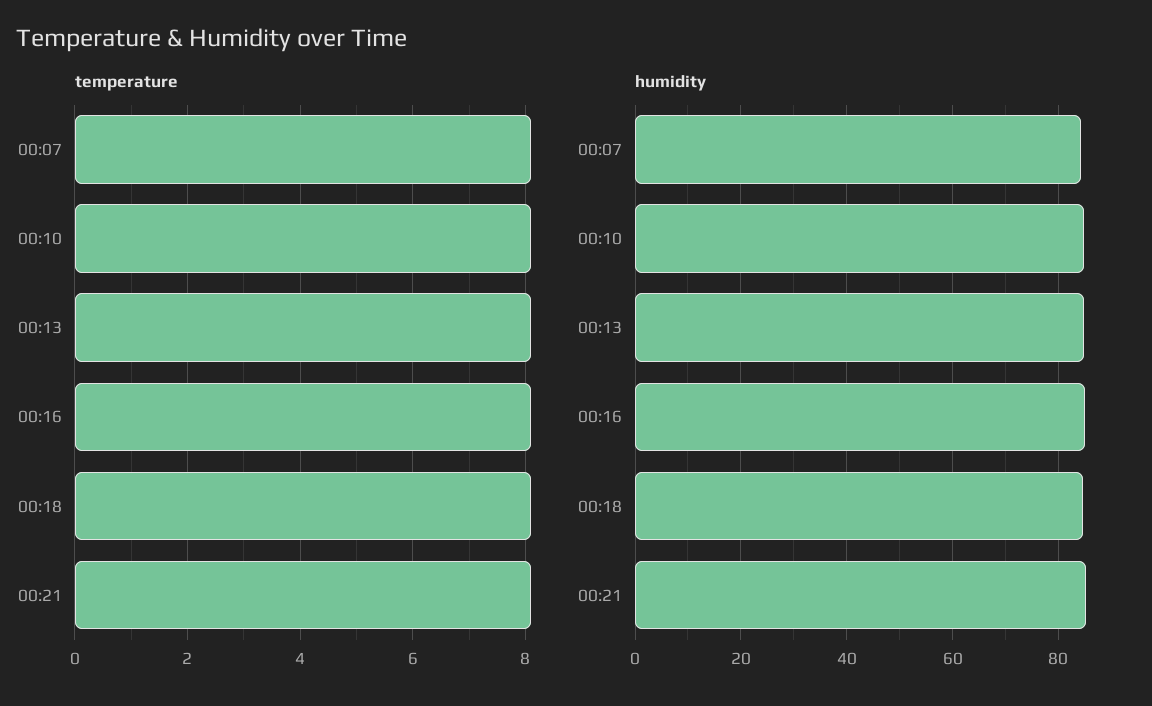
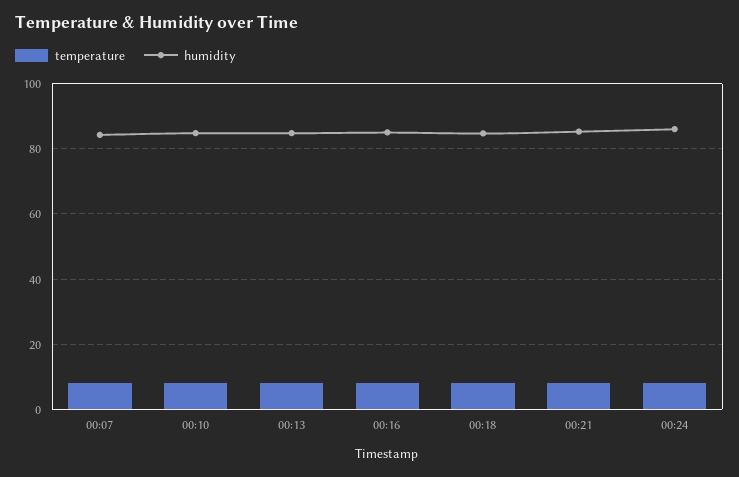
temperature, 00:24: none -> 8
humidity, 00:24: none -> 86

